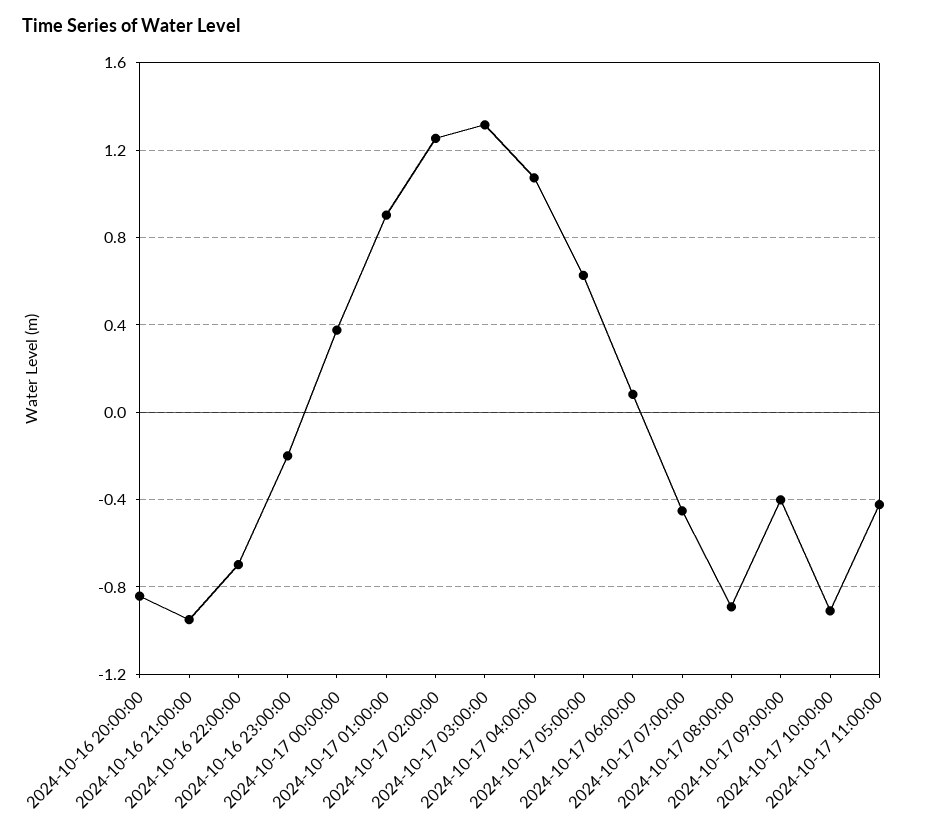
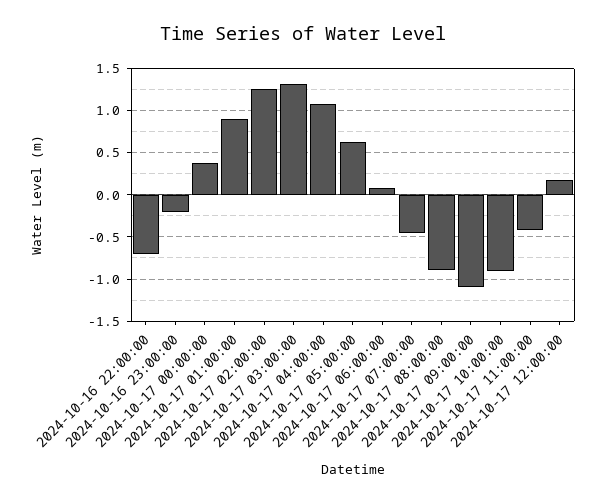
2024-10-16 20:00:00: -0.85 -> none
2024-10-16 21:00:00: -0.95 -> none
2024-10-17 09:00:00: -0.4 -> -1.1
2024-10-17 12:00:00: none -> 0.2

